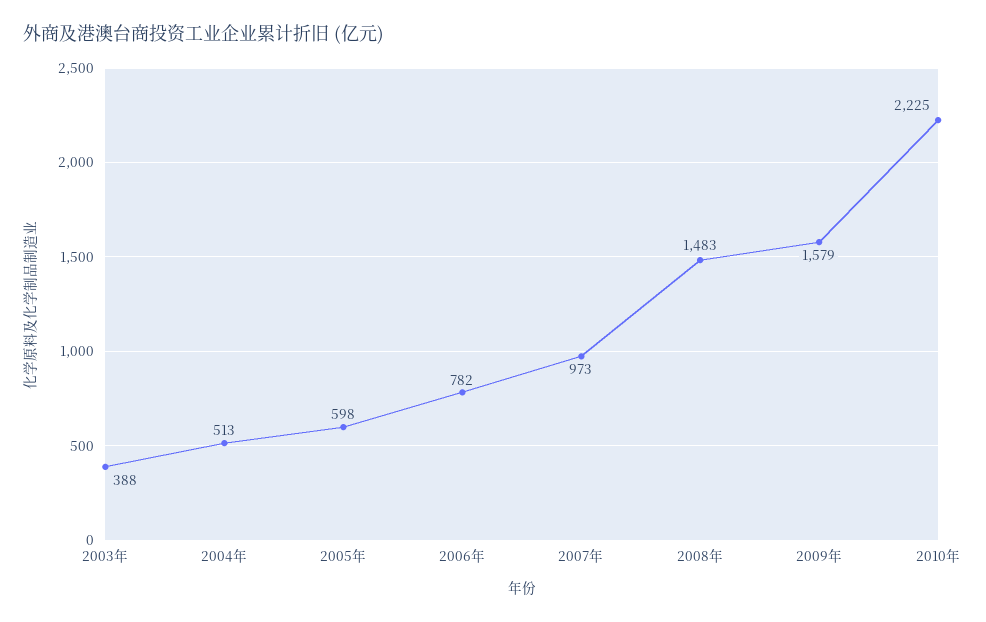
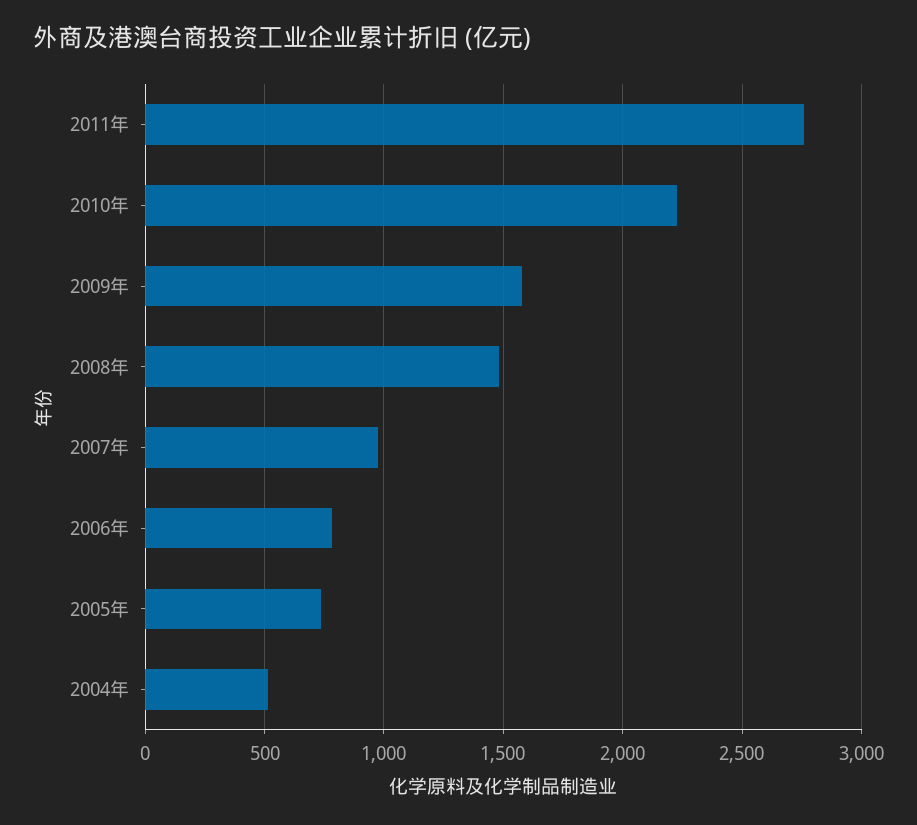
2003年: 388 -> none
2005年: 598 -> 750
2011年: none -> 2750

